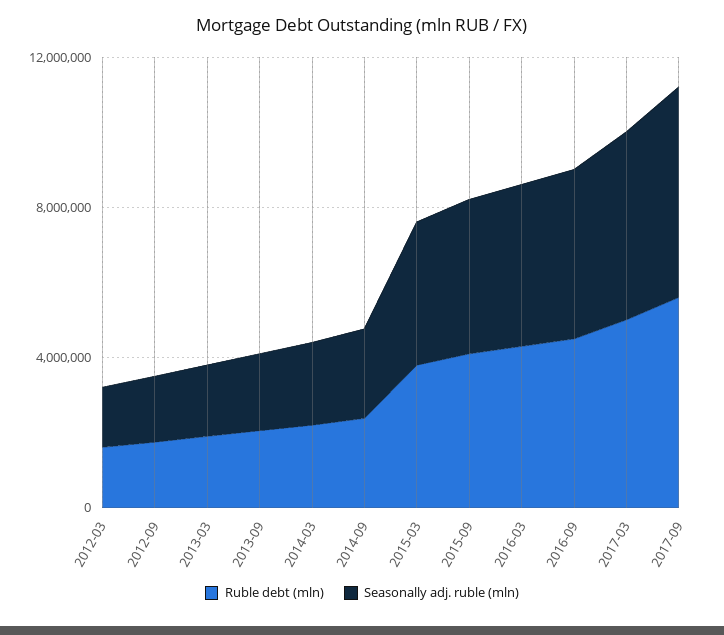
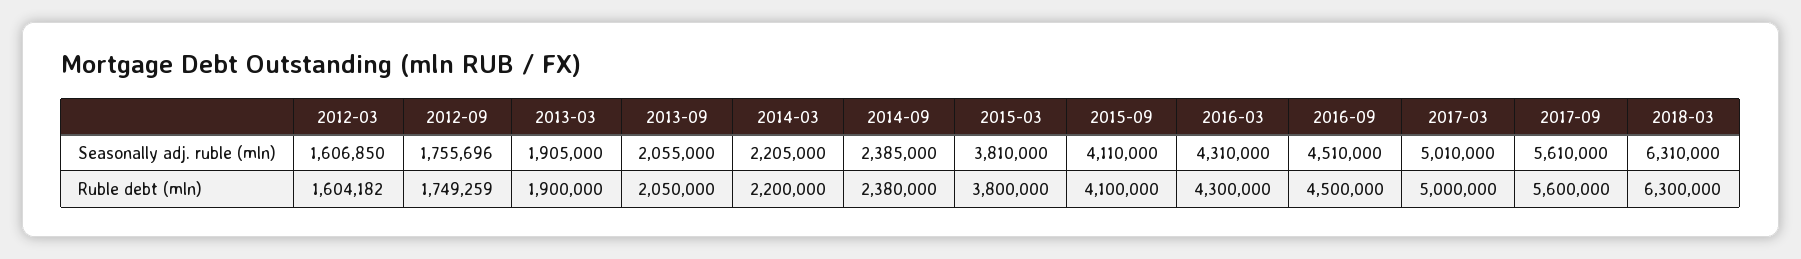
Seasonally adj. ruble (mln), 2018-03: none -> 6310000
Ruble debt (mln), 2018-03: none -> 6300000

